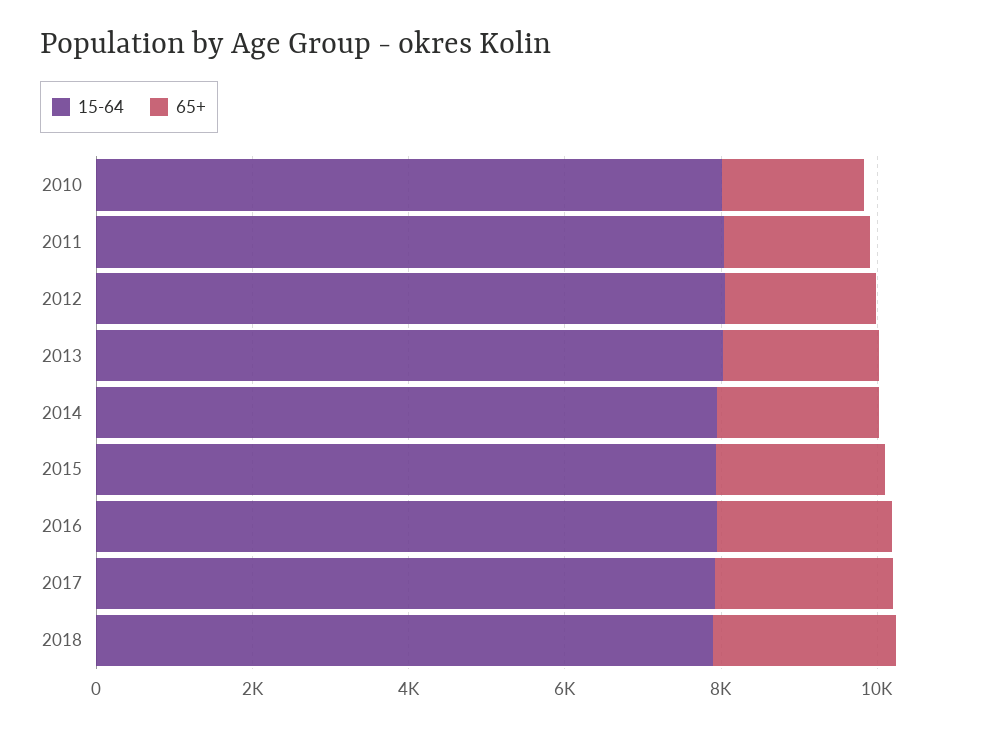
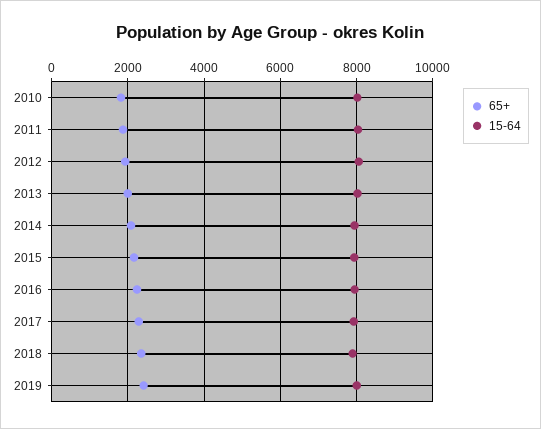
65+, 2019: none -> 2400
15-64, 2019: none -> 8000

